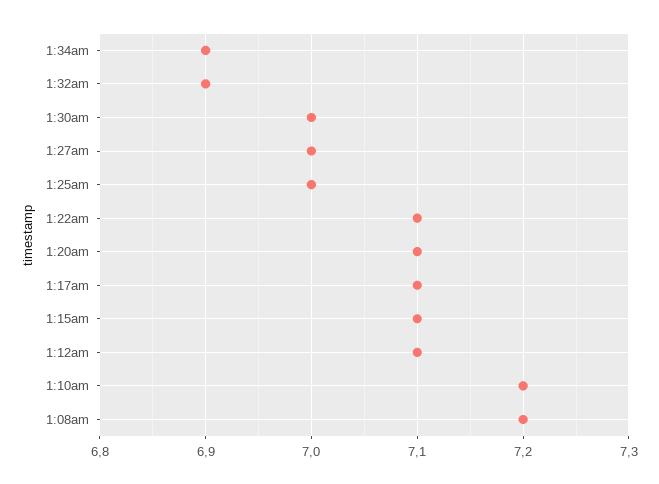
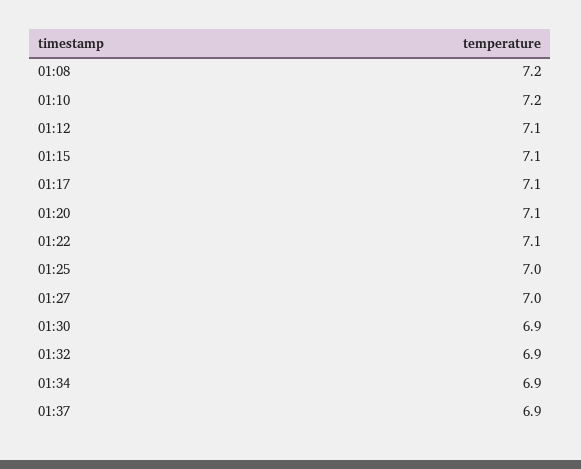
1:30am: 7 -> 6.9
01:37: none -> 6.9

